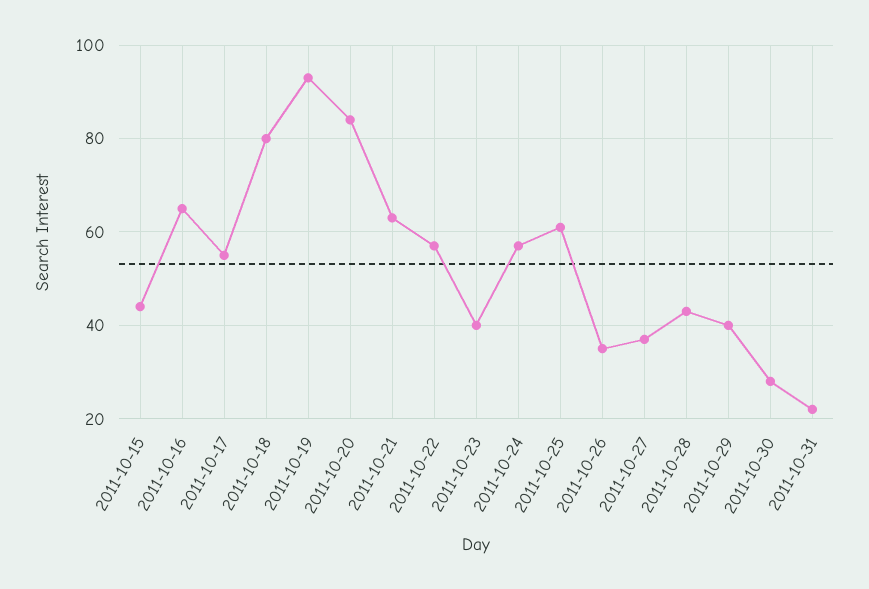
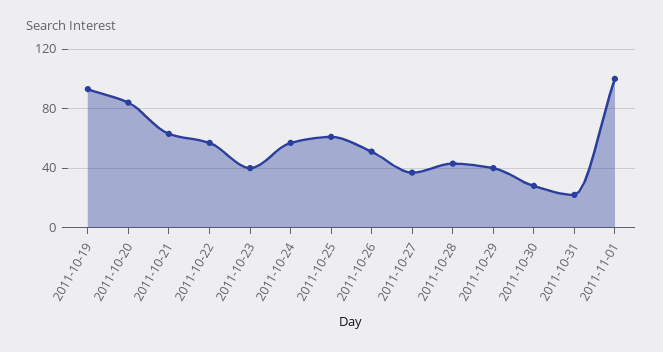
2011-10-15: 45 -> none
2011-10-16: 65 -> none
2011-10-17: 55 -> none
2011-10-18: 80 -> none
2011-10-26: 35 -> 50
2011-11-01: none -> 100

